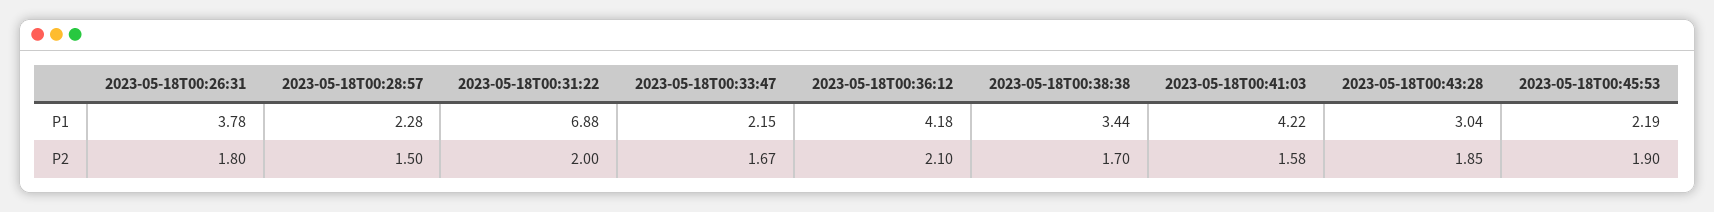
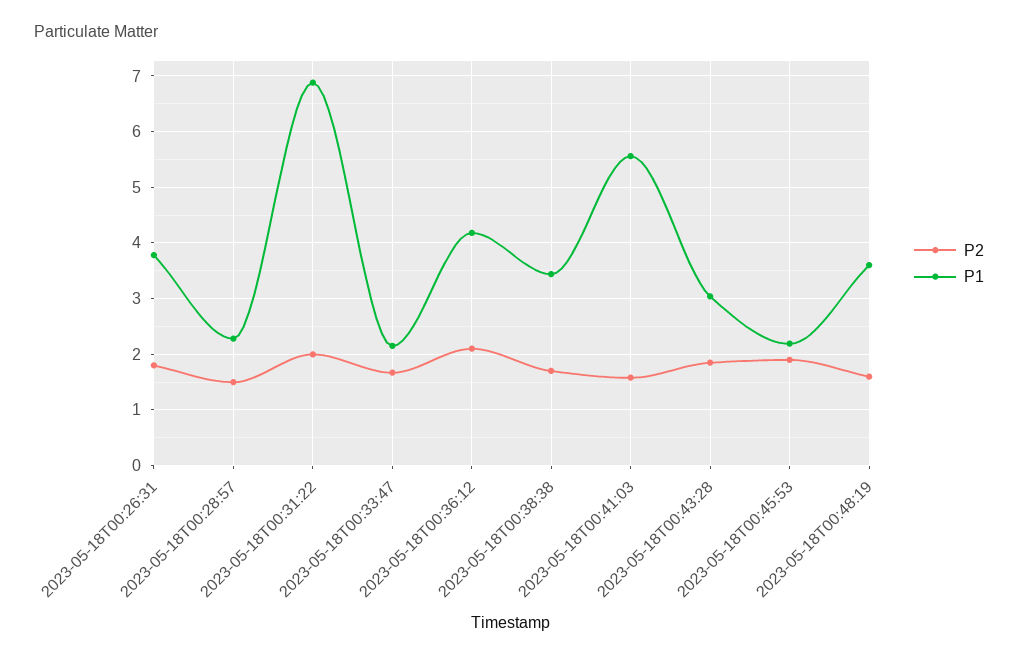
P1, 2023-05-18T00:41:03: 4.22 -> 5.6
P2, 2023-05-18T00:48:19: none -> 1.6
P1, 2023-05-18T00:48:19: none -> 3.6

